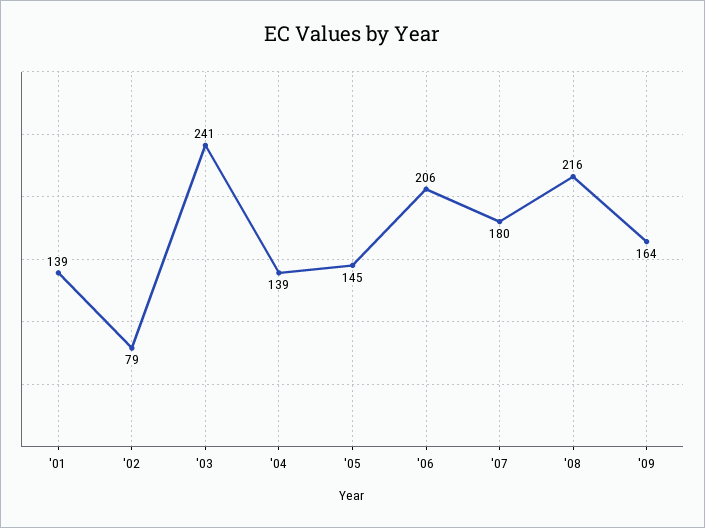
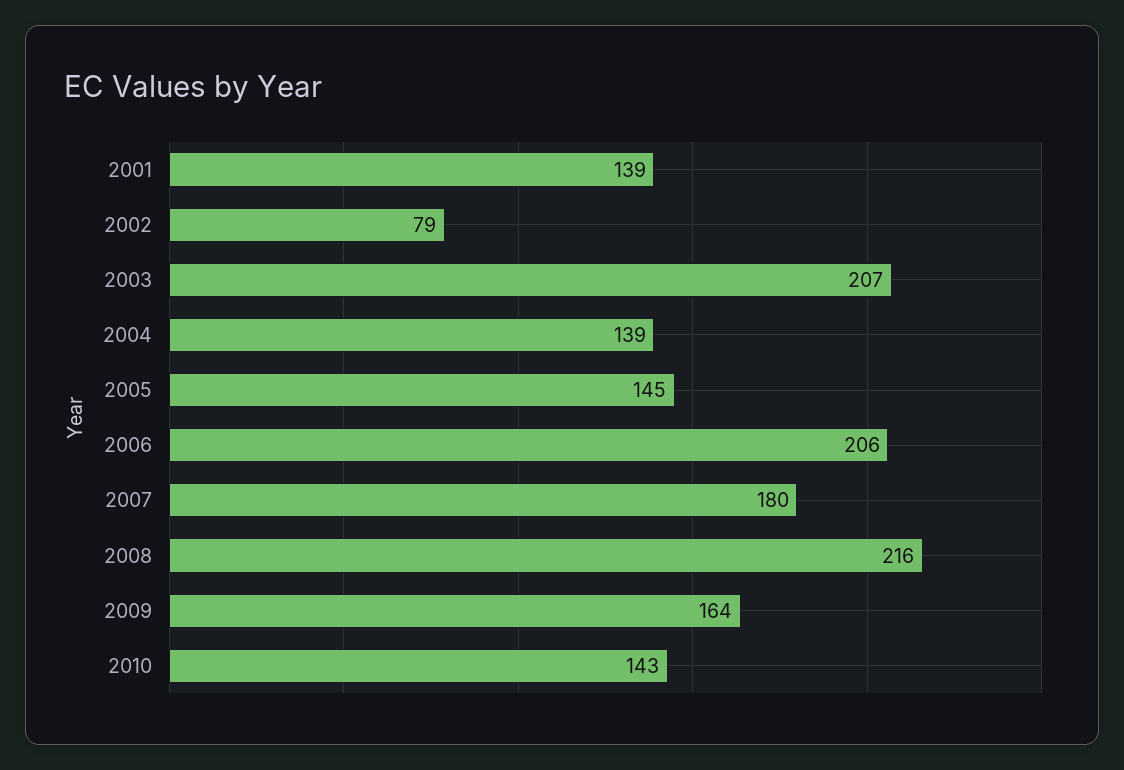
'03: 241 -> 207
2010: none -> 143

